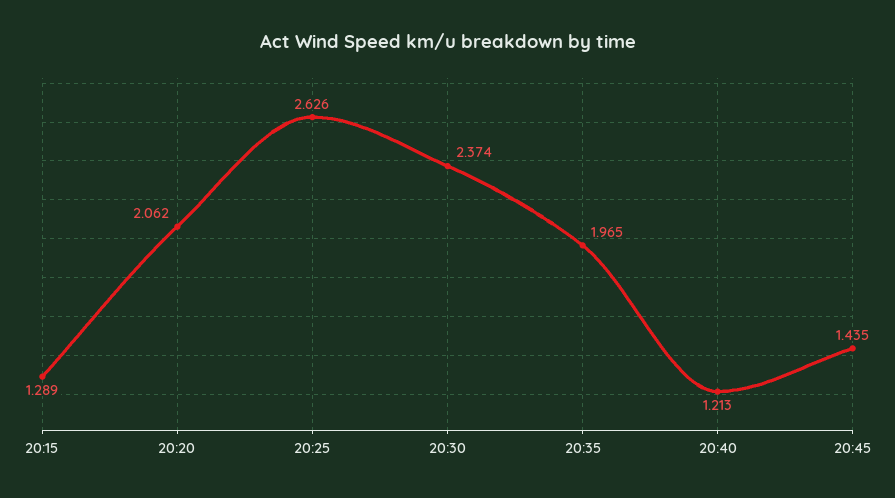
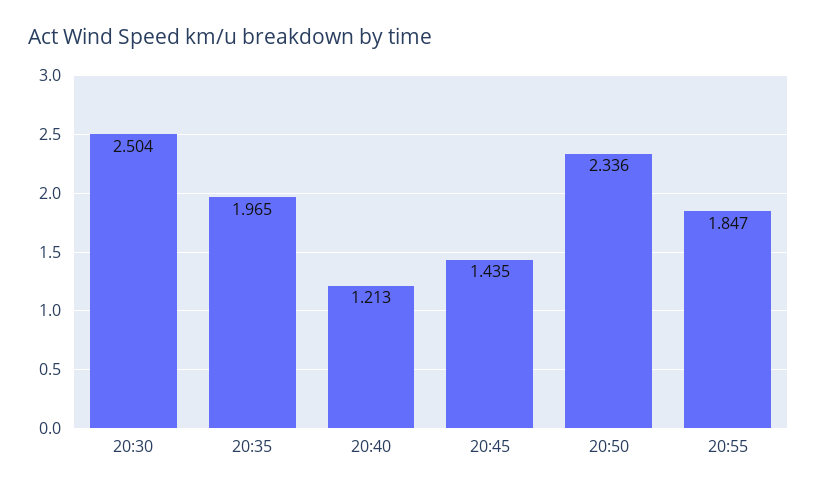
20:15: 1.289 -> none
20:20: 2.062 -> none
20:25: 2.626 -> none
20:30: 2.374 -> 2.504
20:50: none -> 2.336
20:55: none -> 1.847

